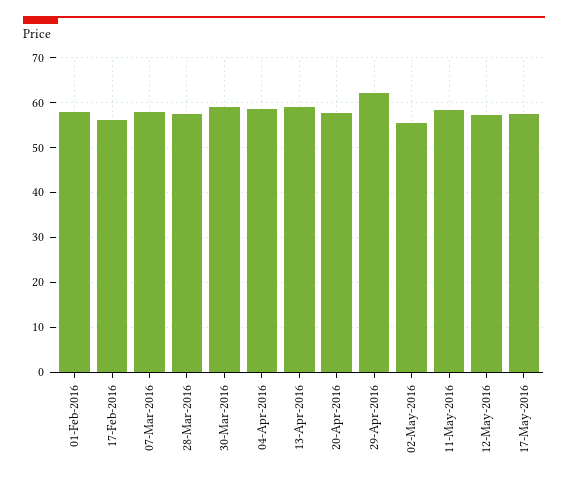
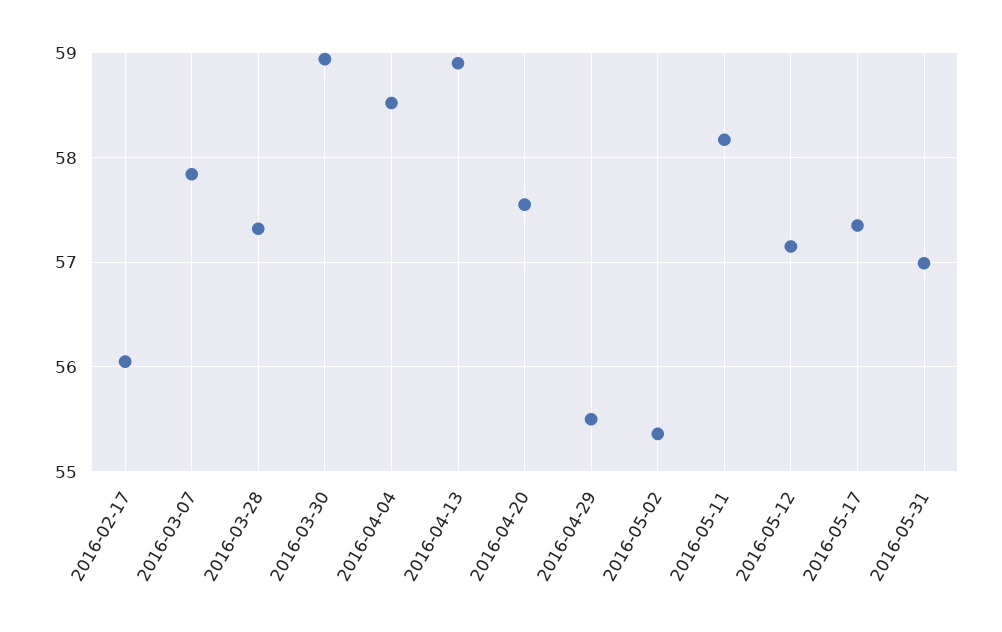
01-Feb-2016: 58 -> none
29-Apr-2016: 62 -> 55.5
2016-05-31: none -> 57

